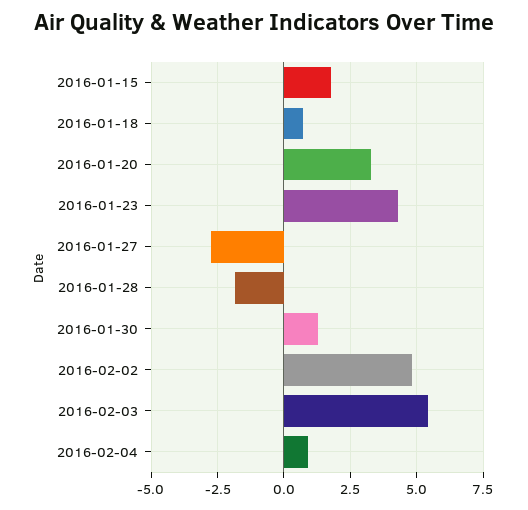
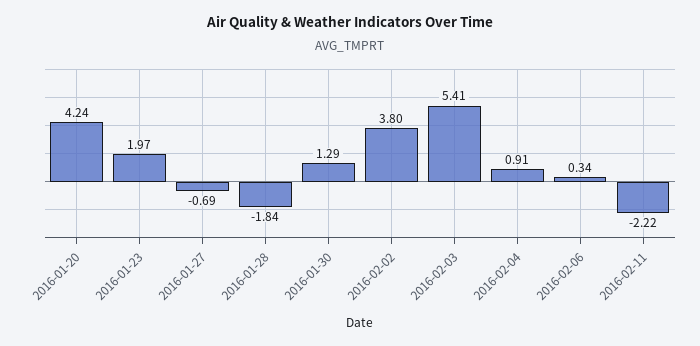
2016-01-15: 1.75 -> none
2016-01-18: 0.75 -> none
2016-01-20: 3.25 -> 4.24
2016-01-23: 4.25 -> 1.97
2016-01-27: -2.75 -> -0.69
2016-02-02: 4.75 -> 3.8
2016-02-06: none -> 0.34
2016-02-11: none -> -2.22

